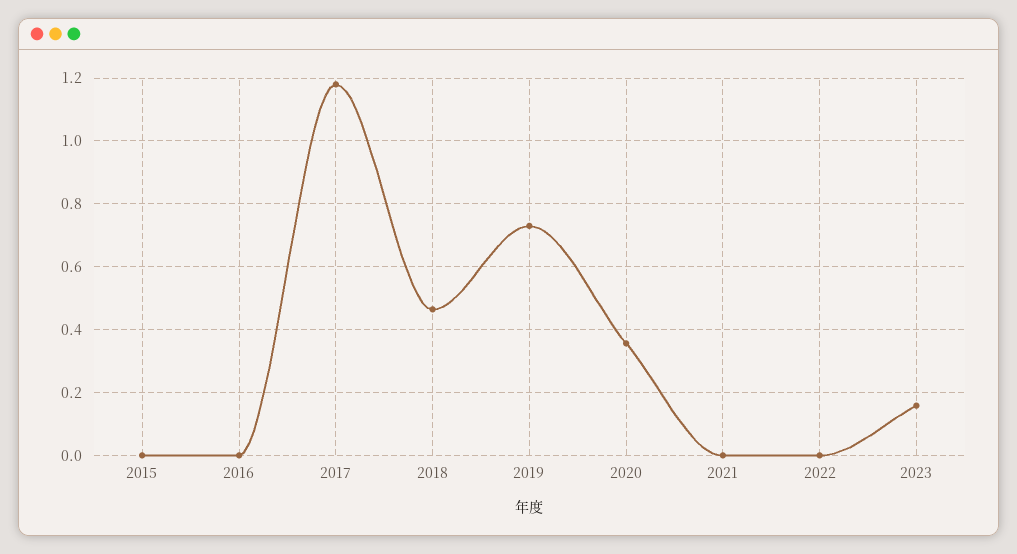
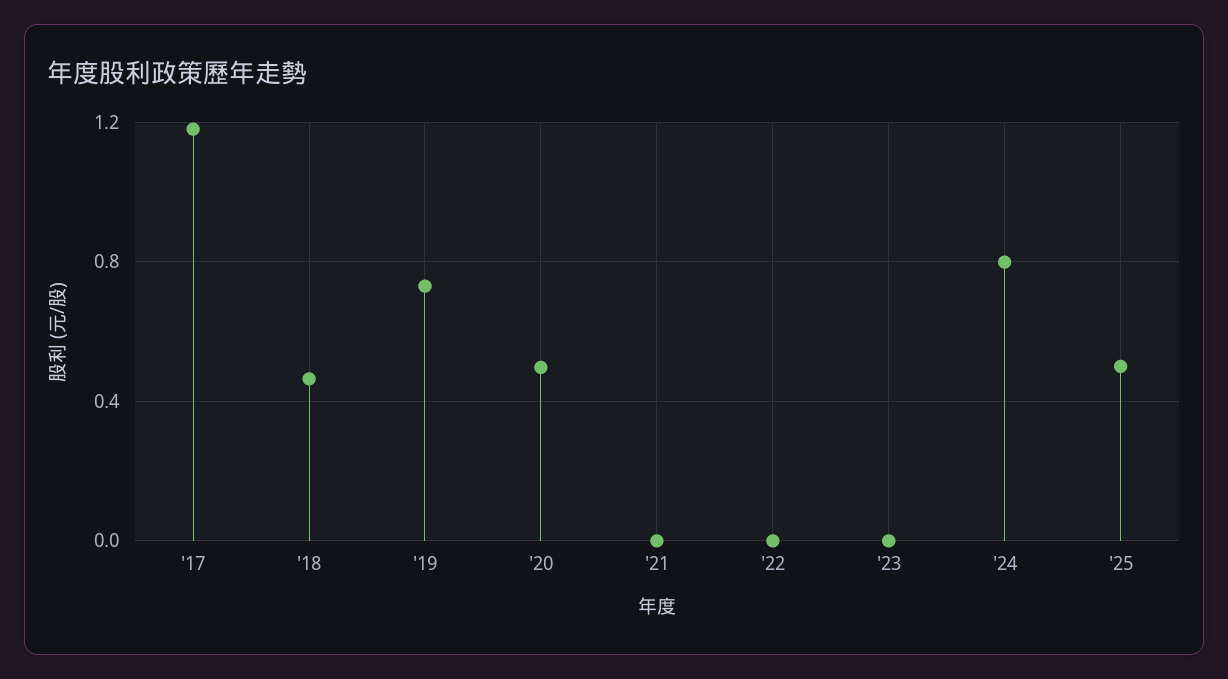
2015: 0 -> none
2016: 0 -> none
2020: 0.36 -> 0.5
2023: 0.16 -> 0
'24: none -> 0.8
'25: none -> 0.5

